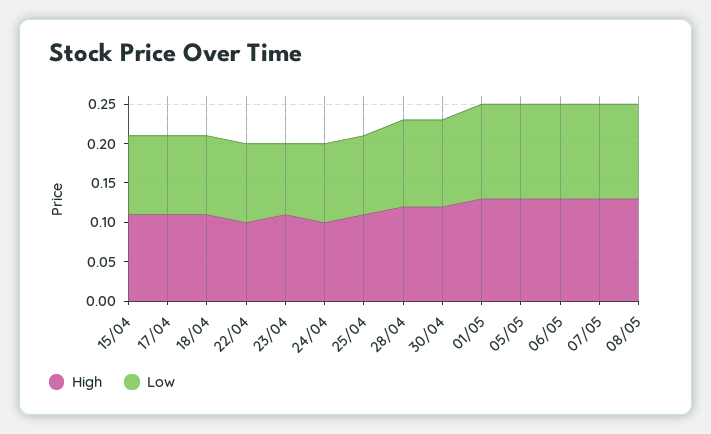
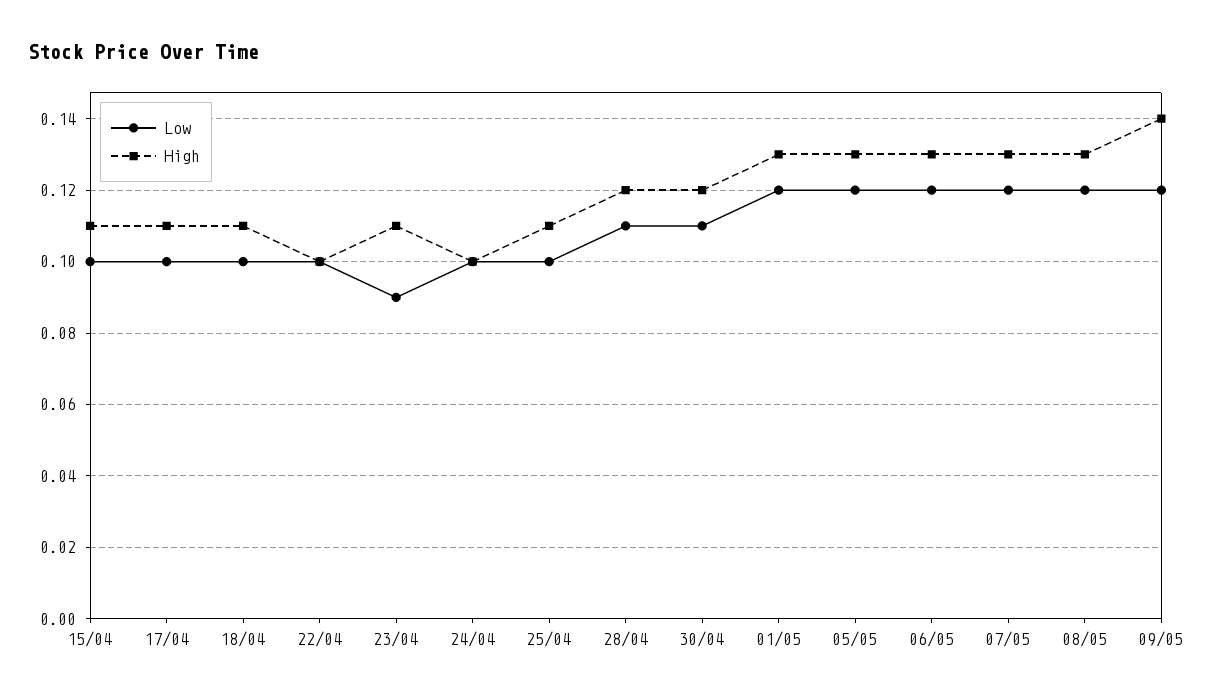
Low, 09/05: none -> 0.12
High, 09/05: none -> 0.14

